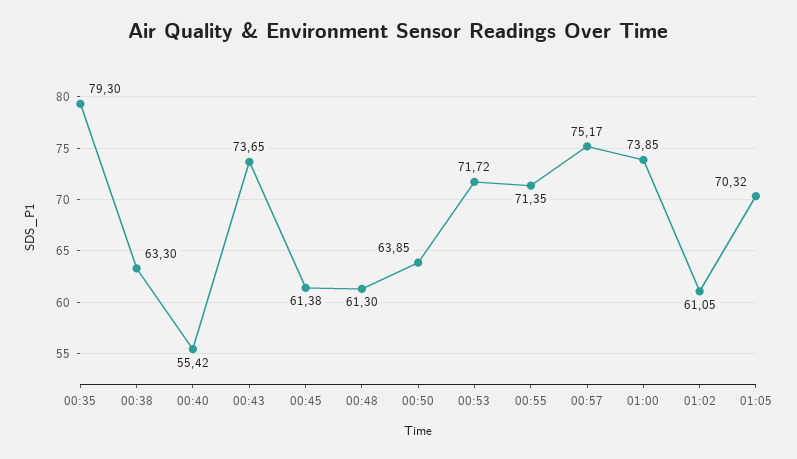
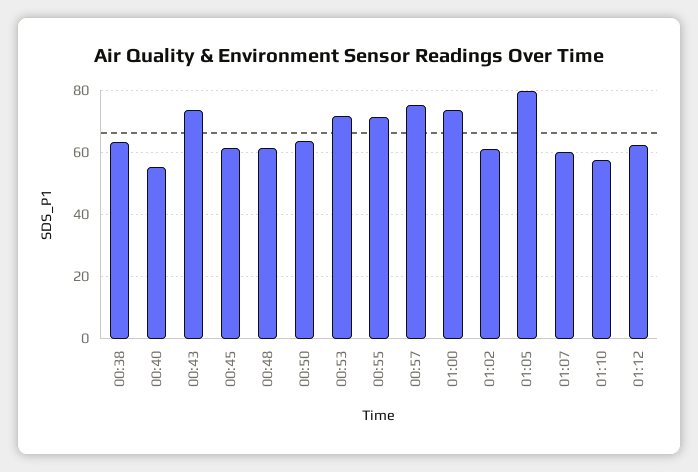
00:35: 79.3 -> none
01:05: 70.32 -> 80
01:07: none -> 60
01:10: none -> 58
01:12: none -> 62

